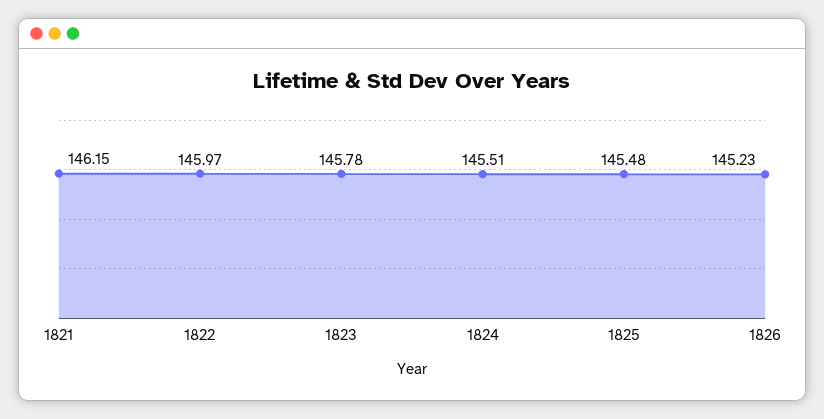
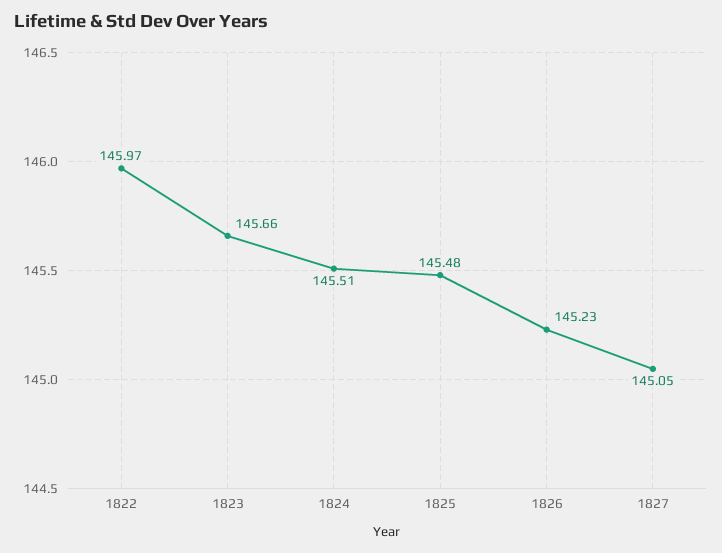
1821: 146.15 -> none
1823: 145.78 -> 145.66
1827: none -> 145.05

